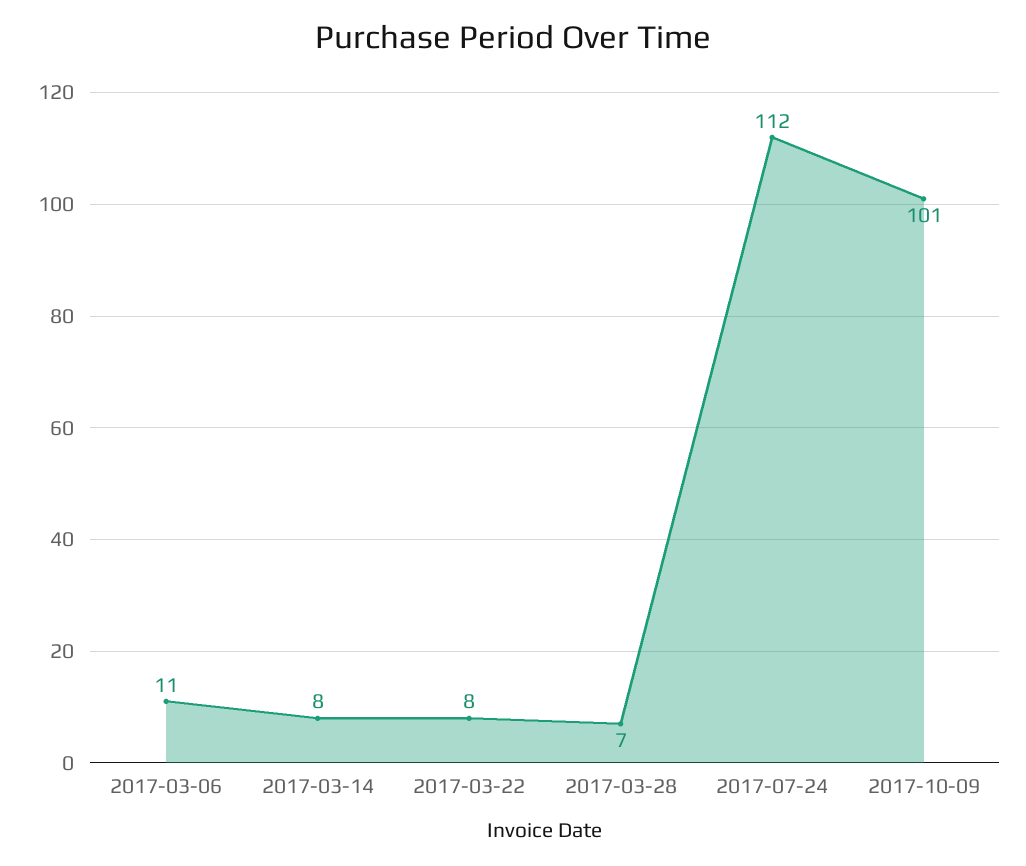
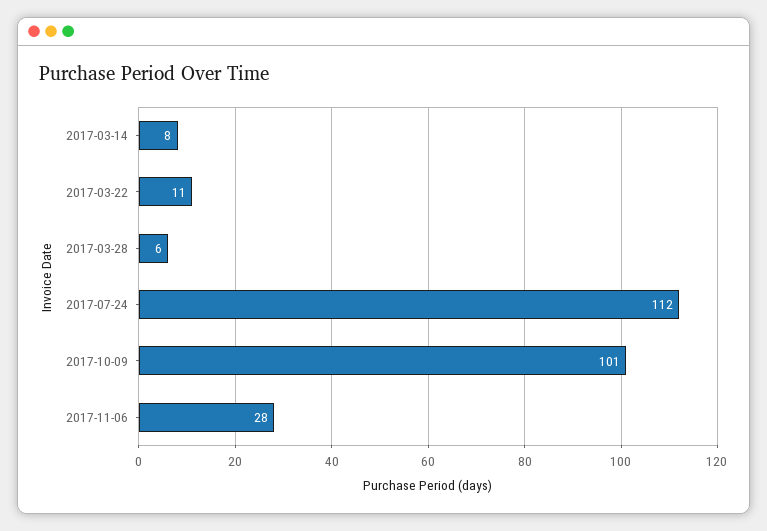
2017-03-06: 11 -> none
2017-03-22: 8 -> 11
2017-03-28: 7 -> 6
2017-11-06: none -> 28

